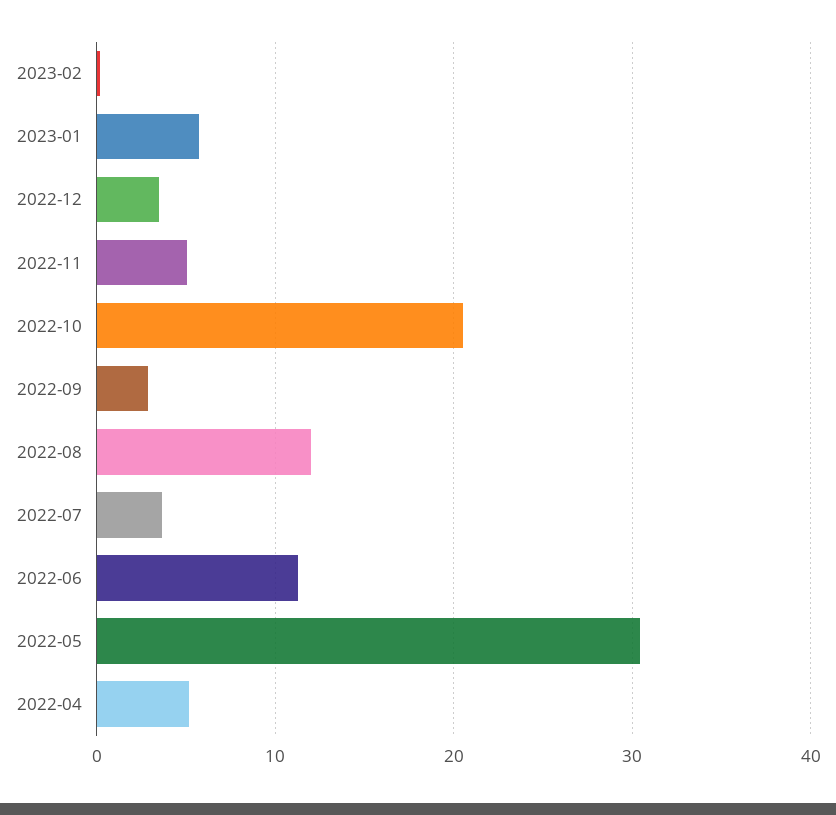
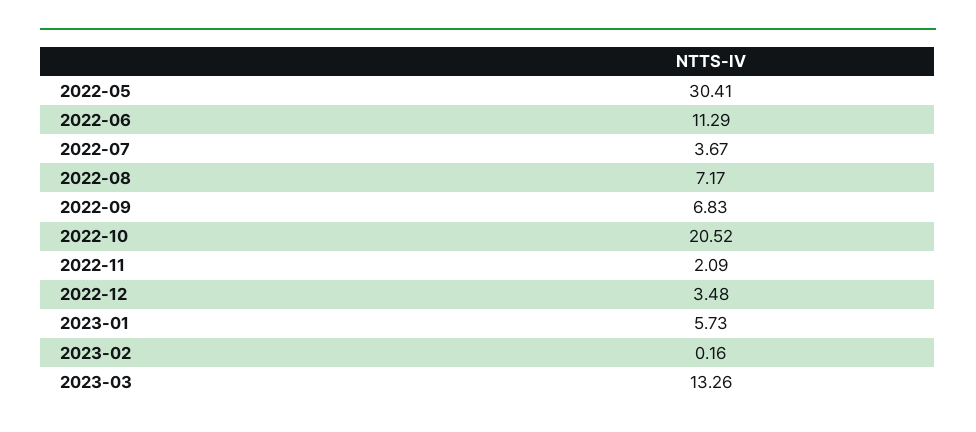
2022-11: 5 -> 2.09
2022-09: 3 -> 6.83
2022-08: 12 -> 7.17
2022-04: 5 -> none
2023-03: none -> 13.26

